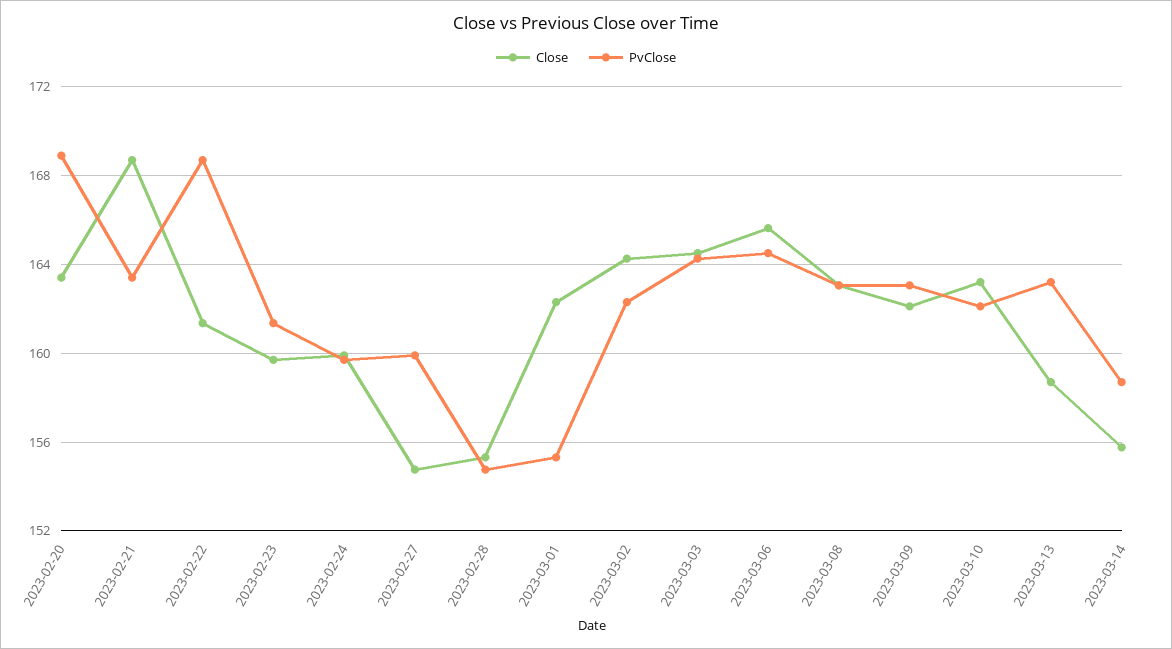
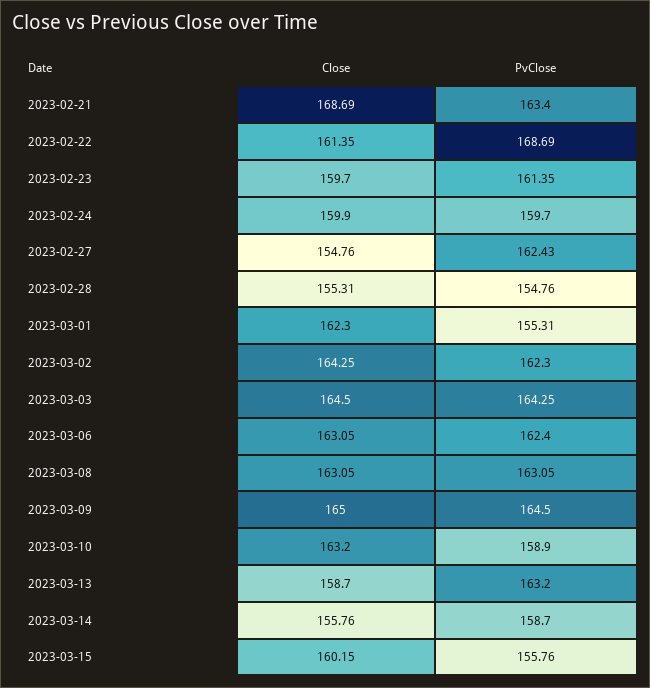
Close, 2023-02-20: 163.5 -> none
PvClose, 2023-02-20: 169 -> none
PvClose, 2023-02-27: 160 -> 162.43
Close, 2023-03-06: 165.5 -> 163.05
PvClose, 2023-03-06: 164.5 -> 162.4
Close, 2023-03-09: 162 -> 165
PvClose, 2023-03-09: 163 -> 164.5
PvClose, 2023-03-10: 162 -> 158.9
Close, 2023-03-15: none -> 160.15
PvClose, 2023-03-15: none -> 155.76

